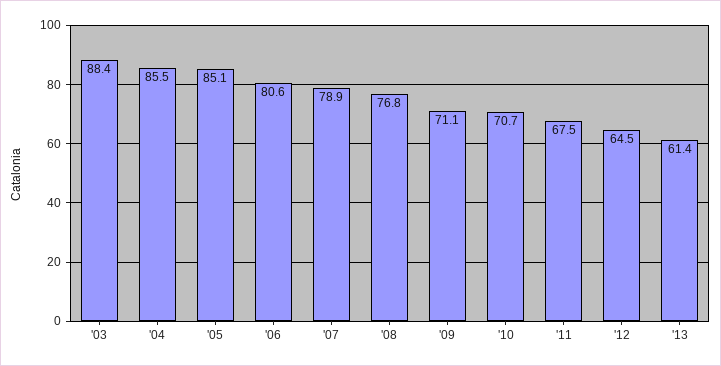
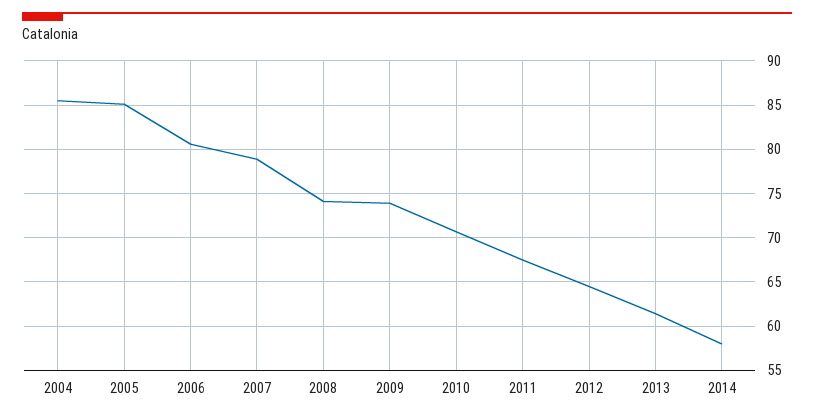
'03: 88.4 -> none
'08: 76.8 -> 74
'09: 71.1 -> 74
2014: none -> 58

